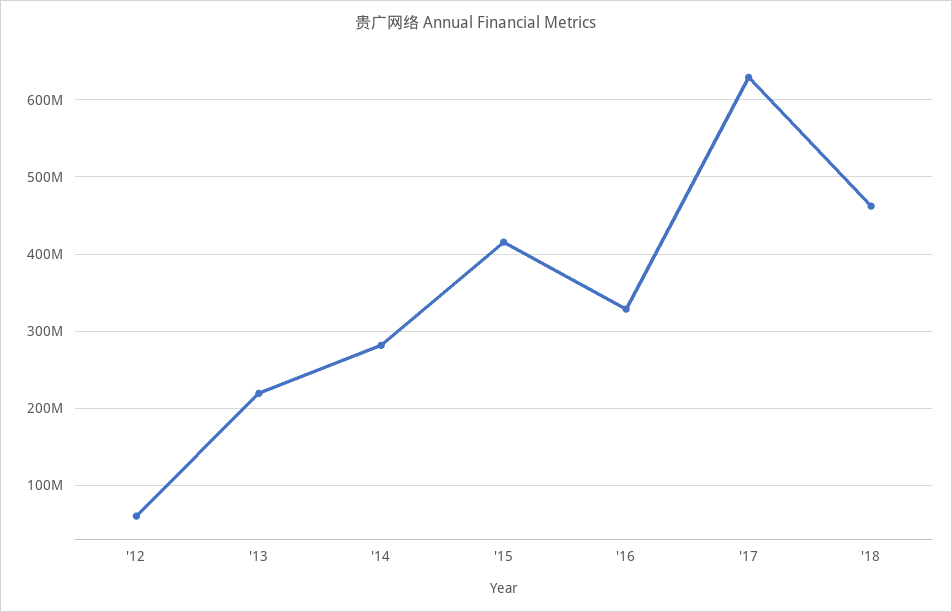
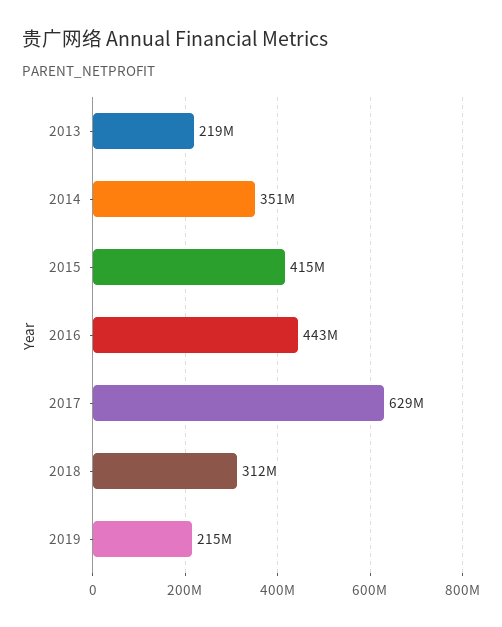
'12: 60000000 -> none
'14: 280000000 -> 351000000
'16: 330000000 -> 443000000
'18: 460000000 -> 312000000
2019: none -> 215000000

